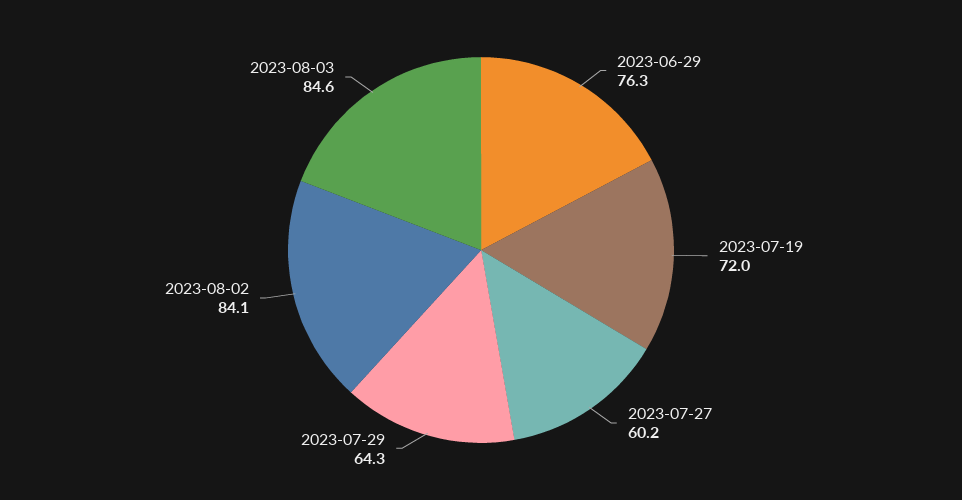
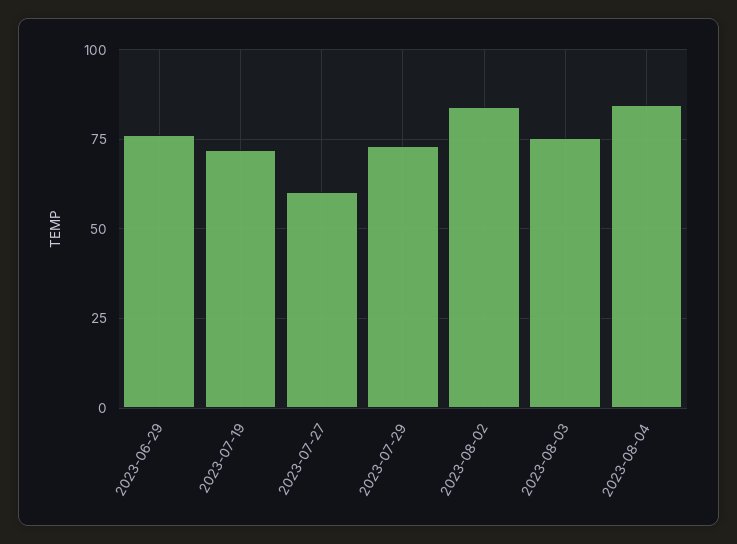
2023-07-29: 64.3 -> 72.5
2023-08-03: 84.6 -> 75
2023-08-04: none -> 85

